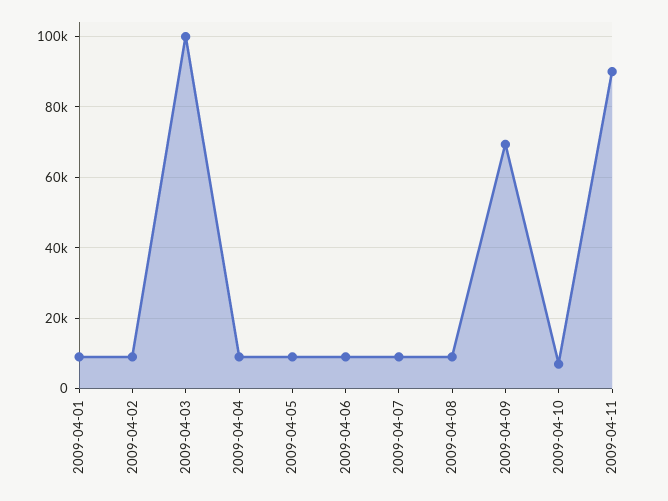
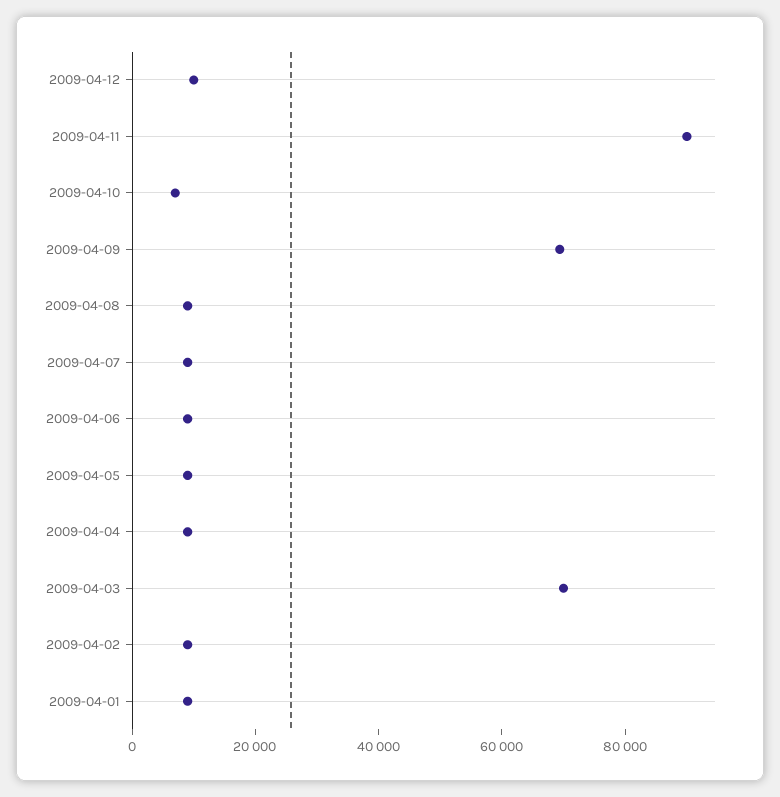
2009-04-03: 100000 -> 70000
2009-04-12: none -> 10000

